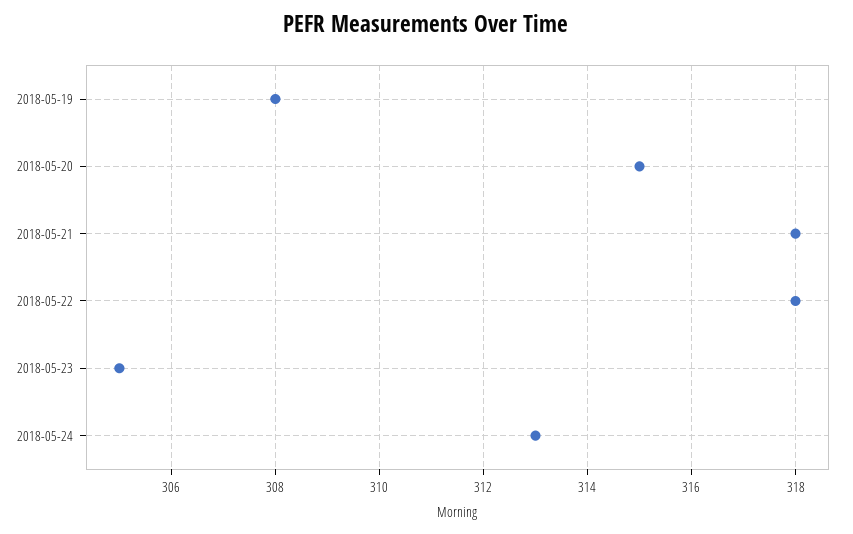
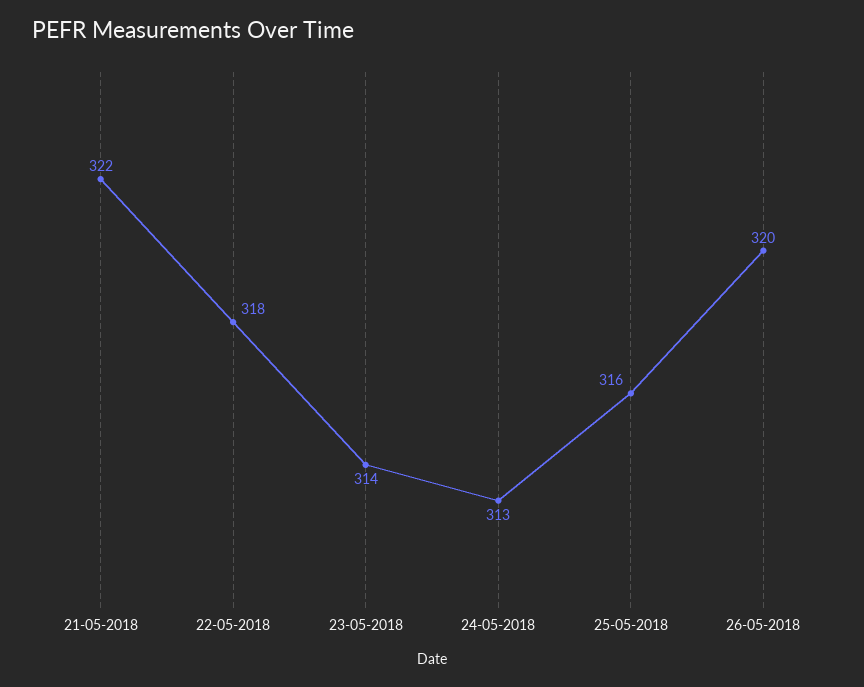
2018-05-19: 308 -> none
2018-05-20: 315 -> none
2018-05-21: 318 -> 322
2018-05-23: 305 -> 314
25-05-2018: none -> 316
26-05-2018: none -> 320

